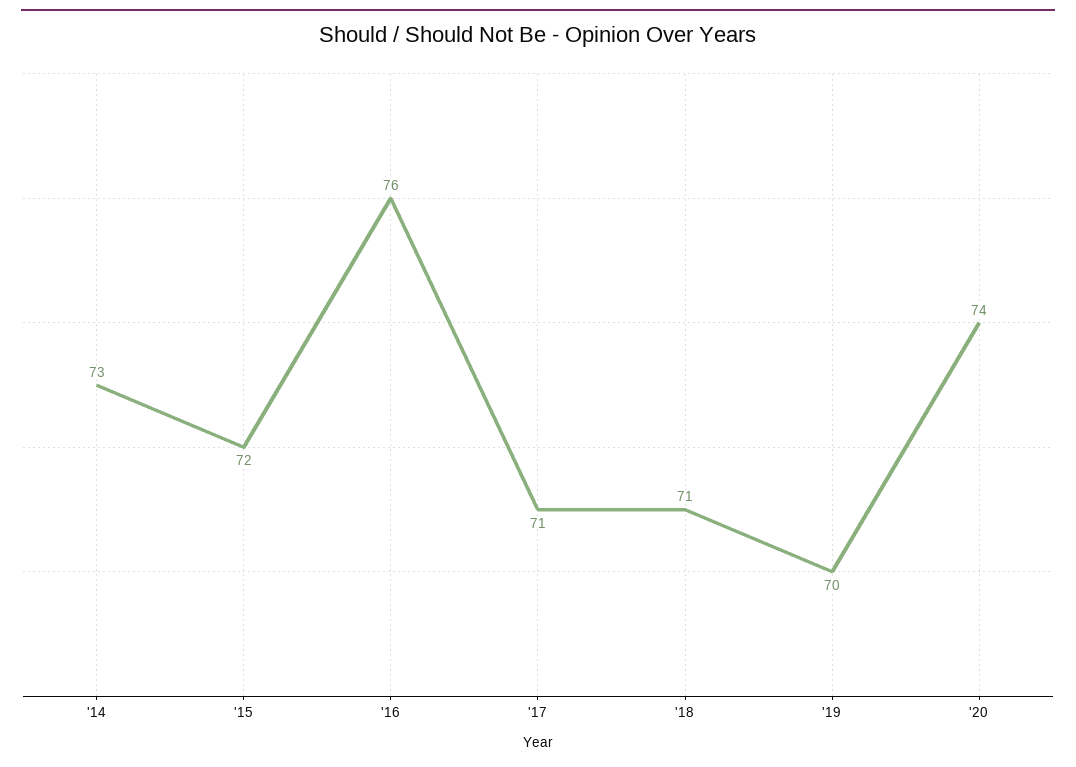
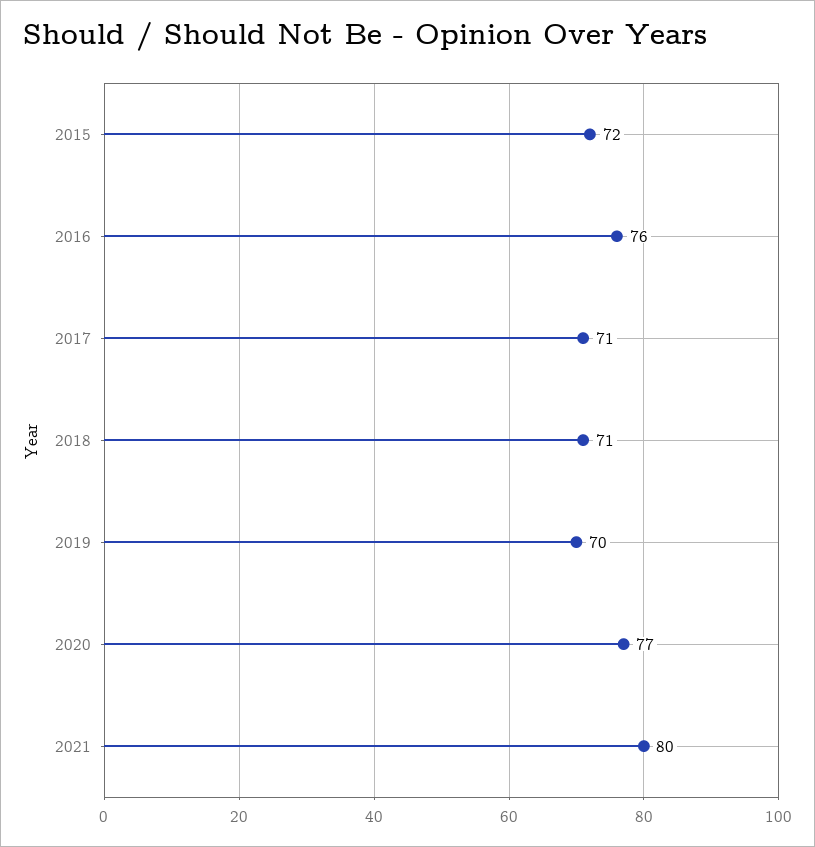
'14: 73 -> none
'20: 74 -> 77
2021: none -> 80

